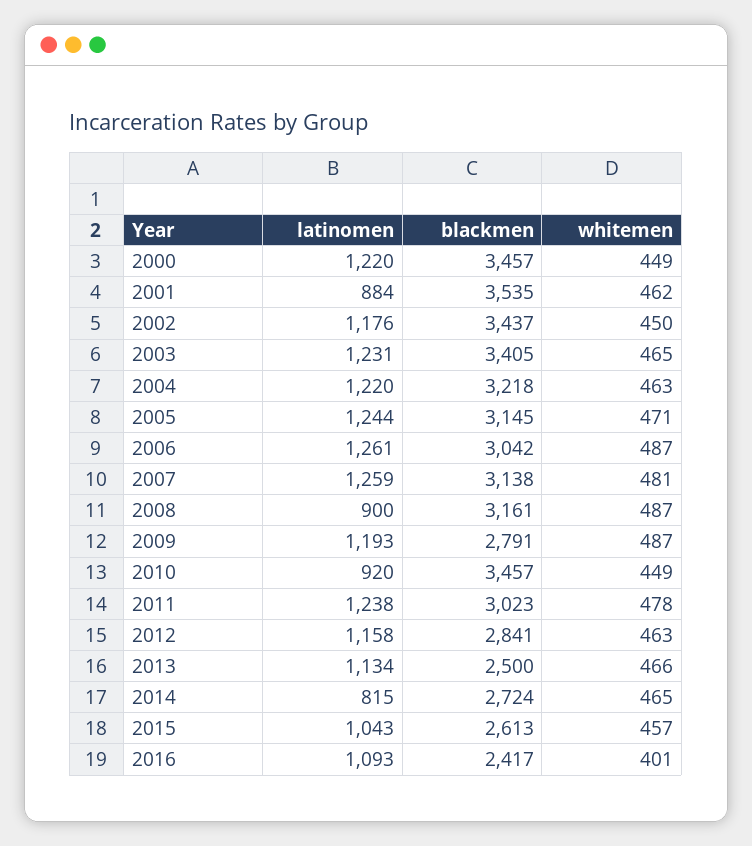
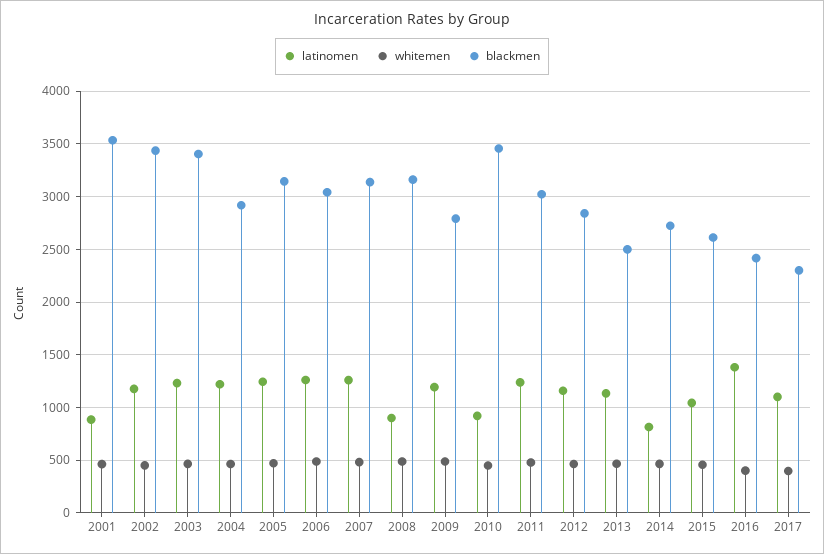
latinomen, 2000: 1220 -> none
blackmen, 2000: 3457 -> none
whitemen, 2000: 449 -> none
blackmen, 2004: 3218 -> 2900
latinomen, 2016: 1093 -> 1400
latinomen, 2017: none -> 1100
whitemen, 2017: none -> 400
blackmen, 2017: none -> 2300

